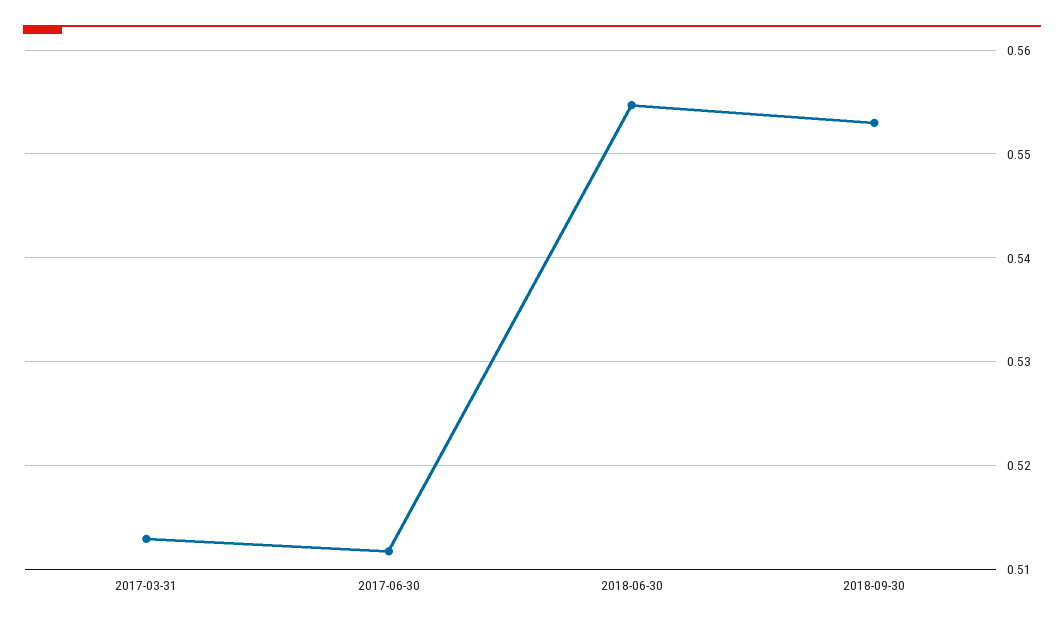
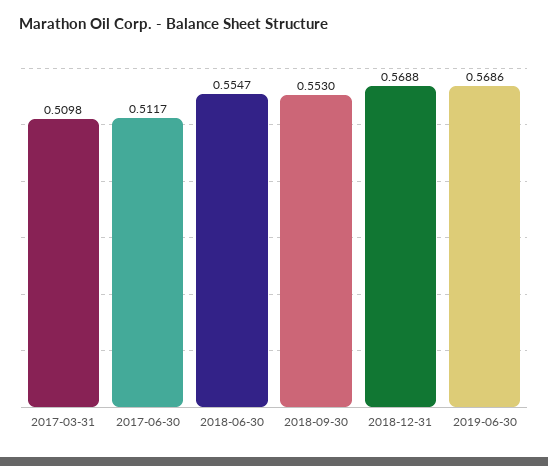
2017-03-31: 0.513 -> 0.5098
2018-12-31: none -> 0.5688
2019-06-30: none -> 0.5686

